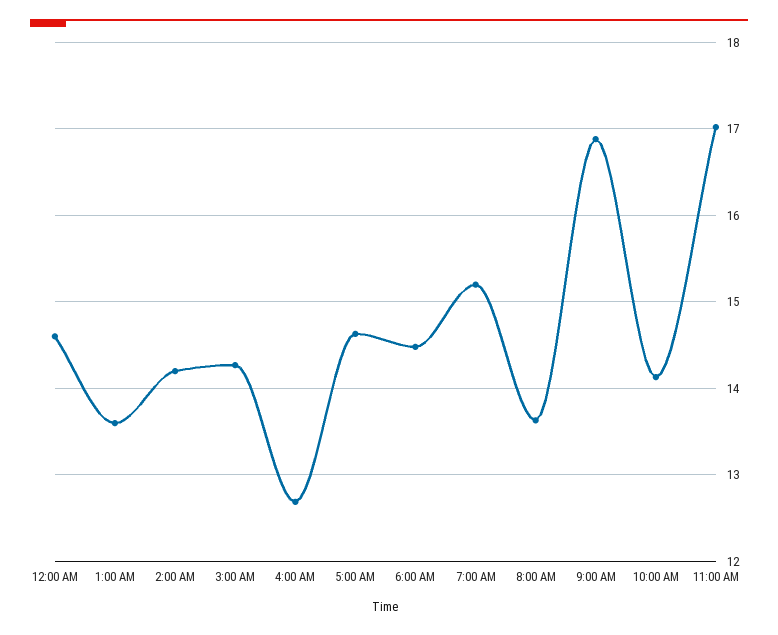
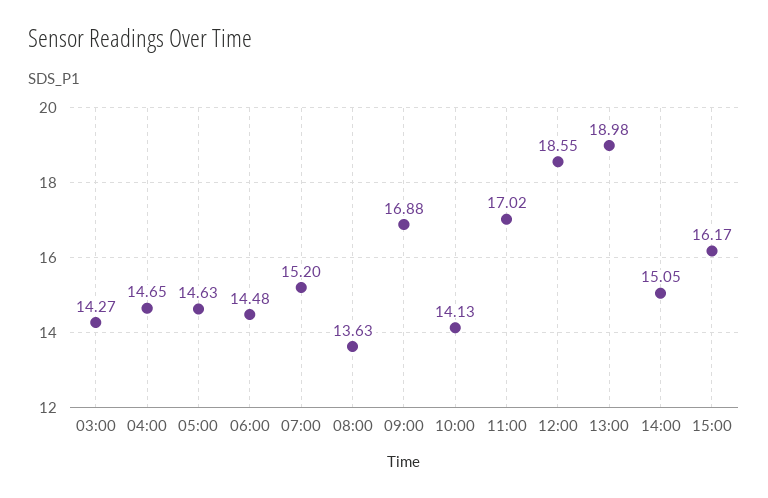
12:00 AM: 14.6 -> none
1:00 AM: 13.6 -> none
2:00 AM: 14.2 -> none
4:00 AM: 12.7 -> 14.65
12:00: none -> 18.55
13:00: none -> 18.98
14:00: none -> 15.05
15:00: none -> 16.17

